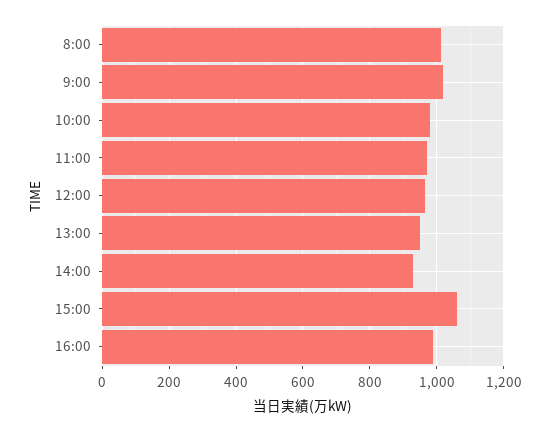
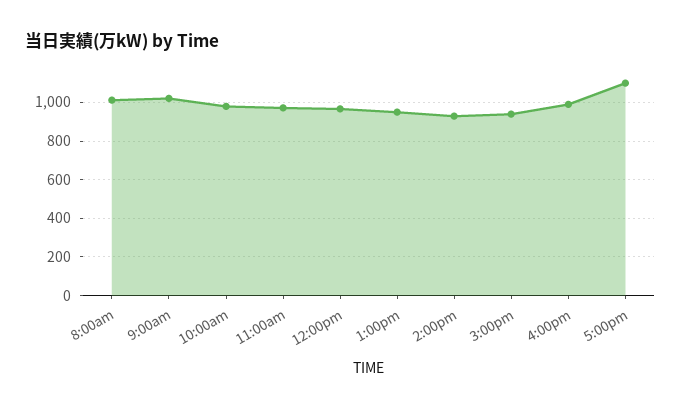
15:00: 1060 -> 950
5:00pm: none -> 1100

